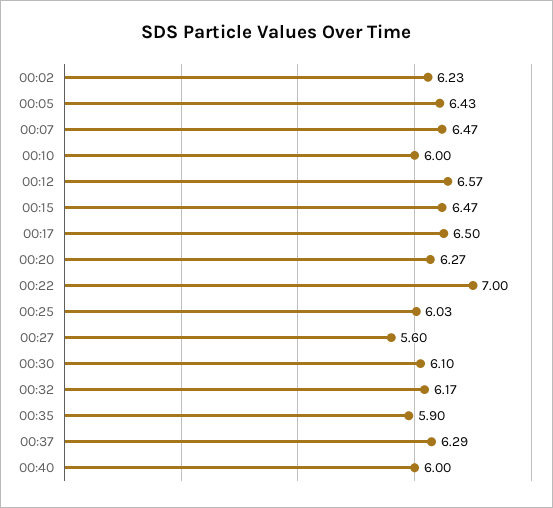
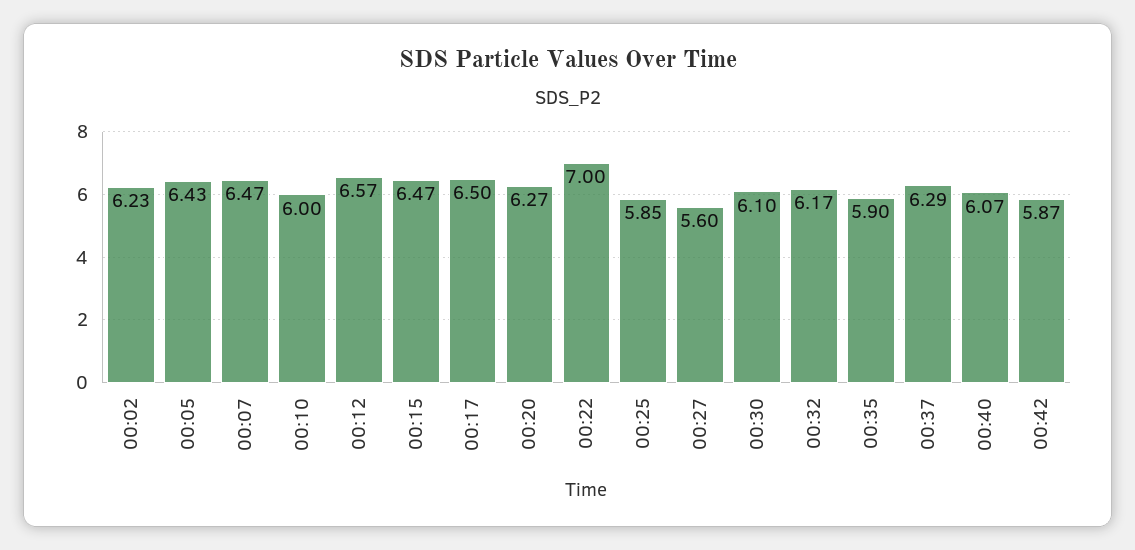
00:25: 6.03 -> 5.85
00:40: 6 -> 6.07
00:42: none -> 5.87

